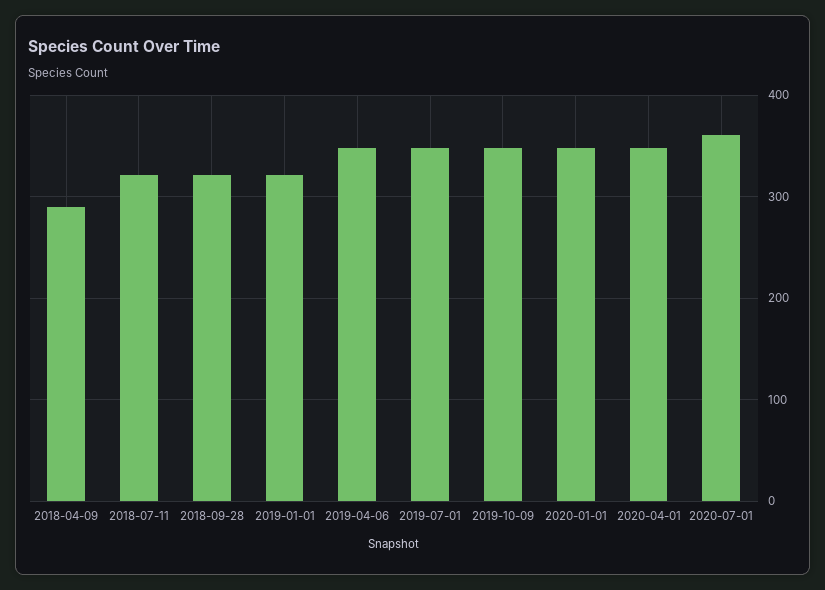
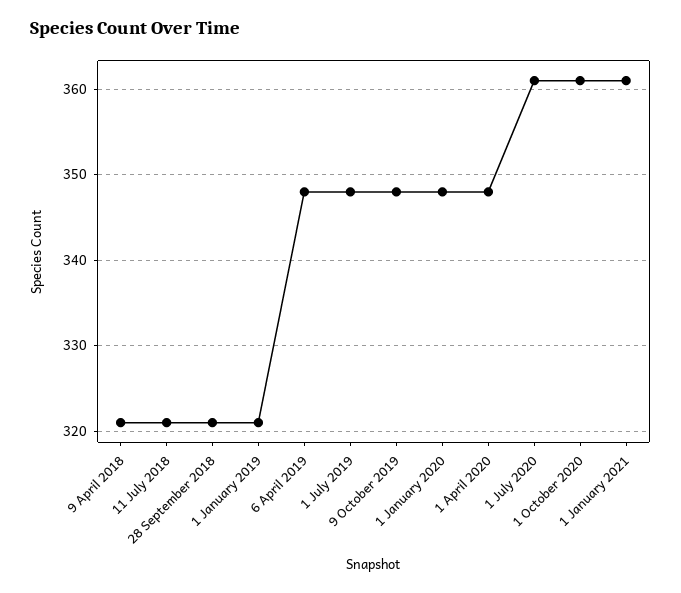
2018-04-09: 290 -> 321
1 October 2020: none -> 361
1 January 2021: none -> 361

